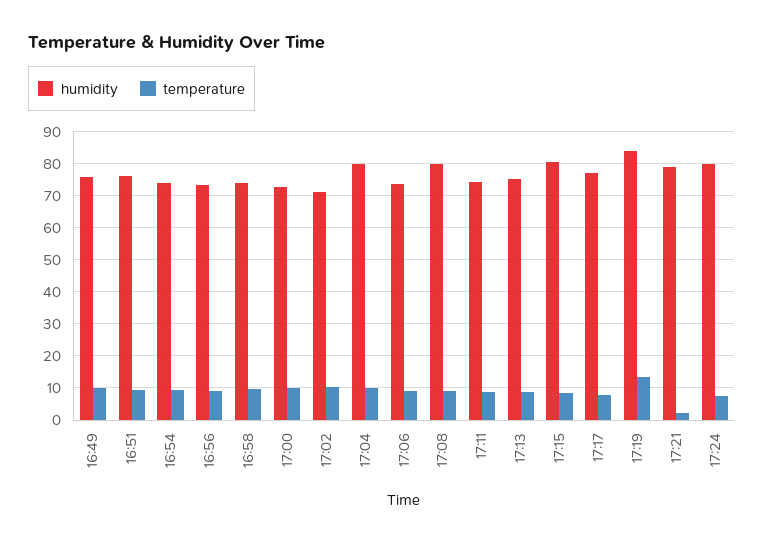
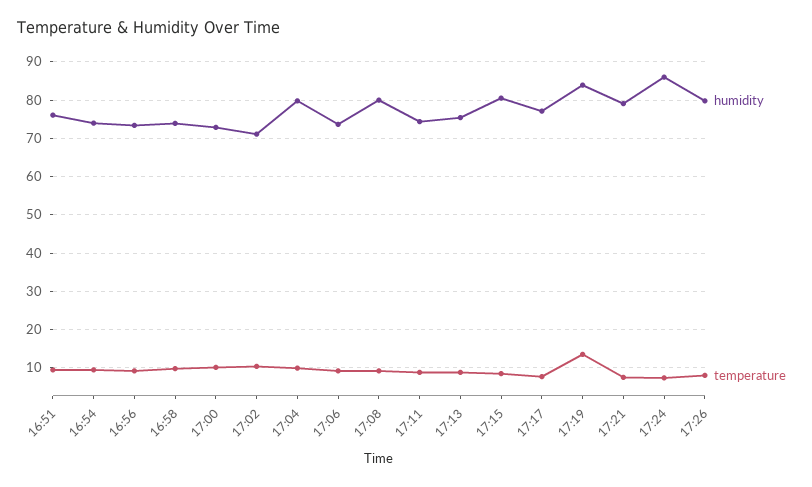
humidity, 16:49: 76 -> none
temperature, 16:49: 10 -> none
temperature, 17:21: 2 -> 8
humidity, 17:24: 80 -> 86
humidity, 17:26: none -> 80
temperature, 17:26: none -> 8

